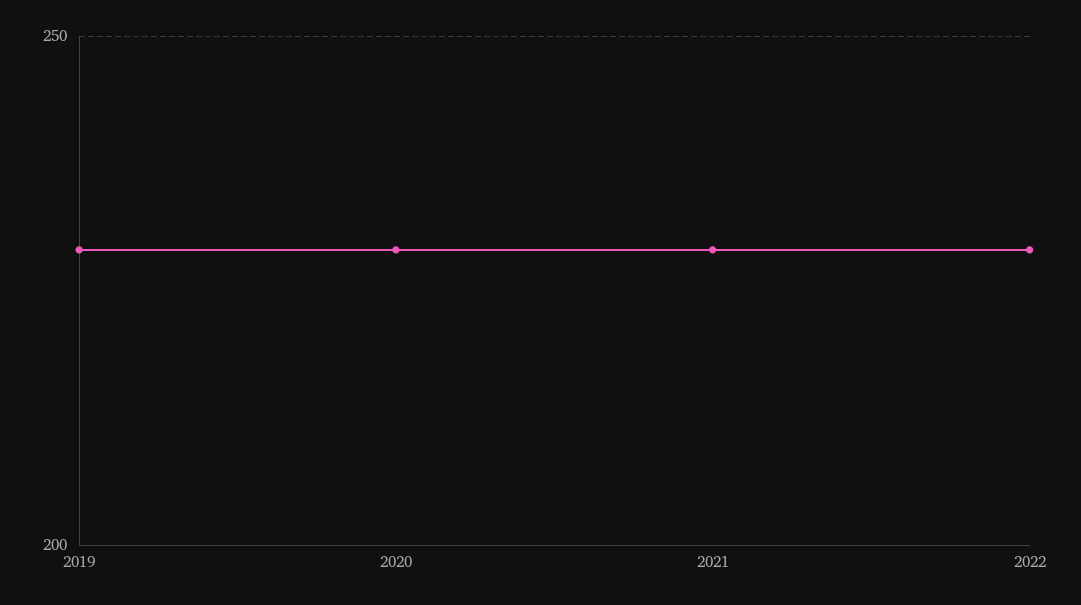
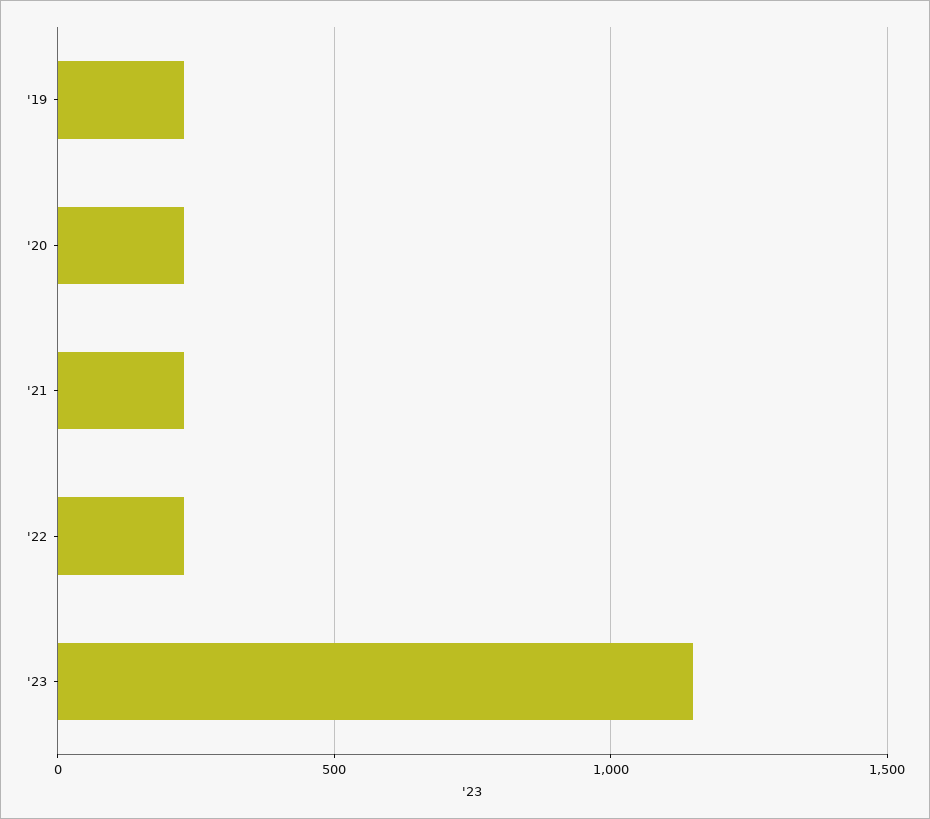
'23: none -> 1150

